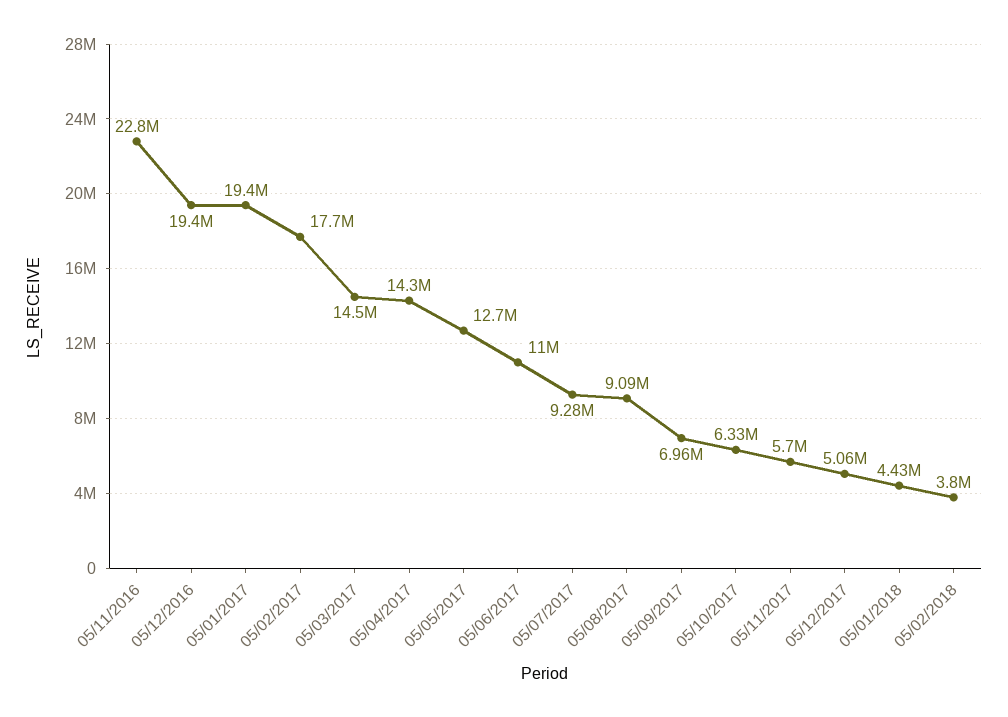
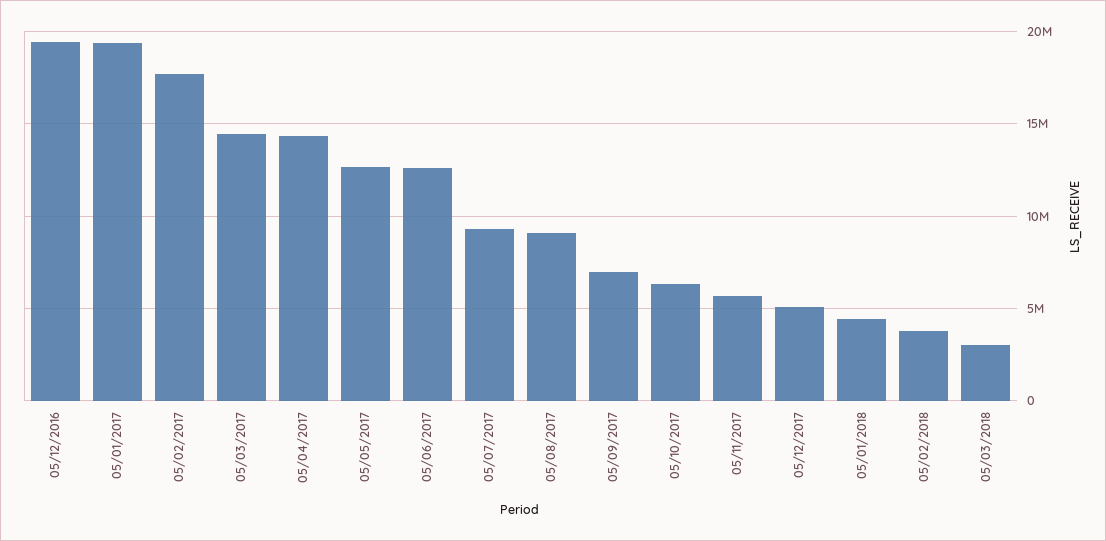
05/11/2016: 22800000 -> none
05/06/2017: 11000000 -> 12500000
05/03/2018: none -> 3000000

